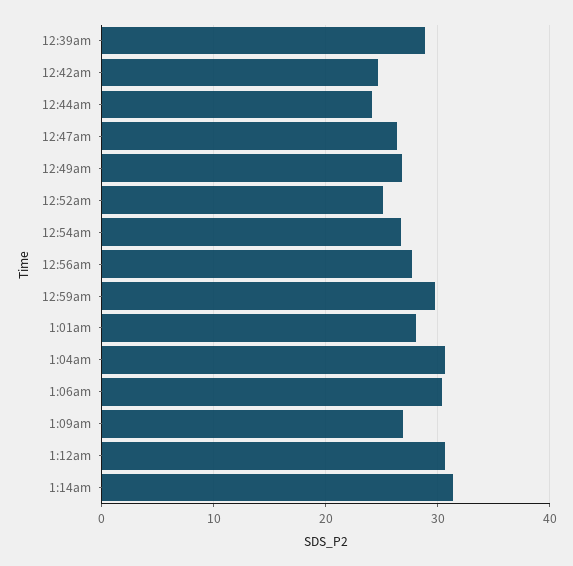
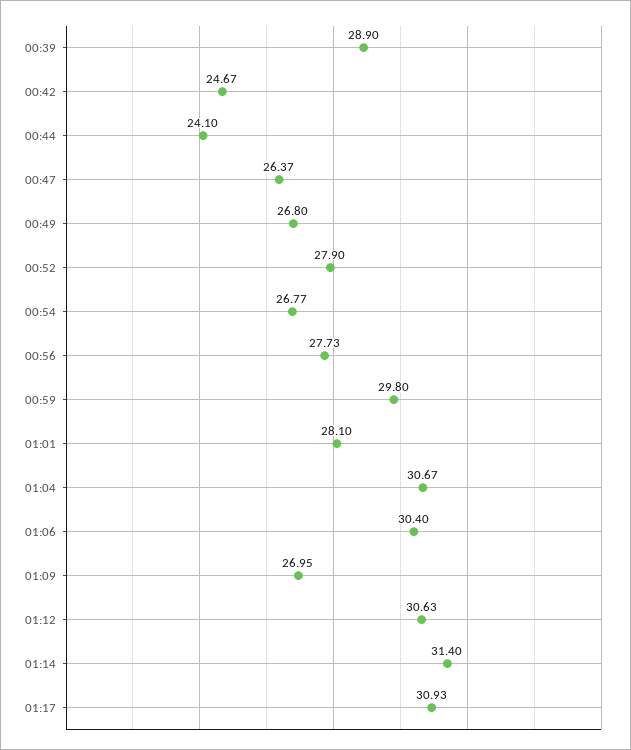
12:52am: 25 -> 27.9
01:17: none -> 30.93

